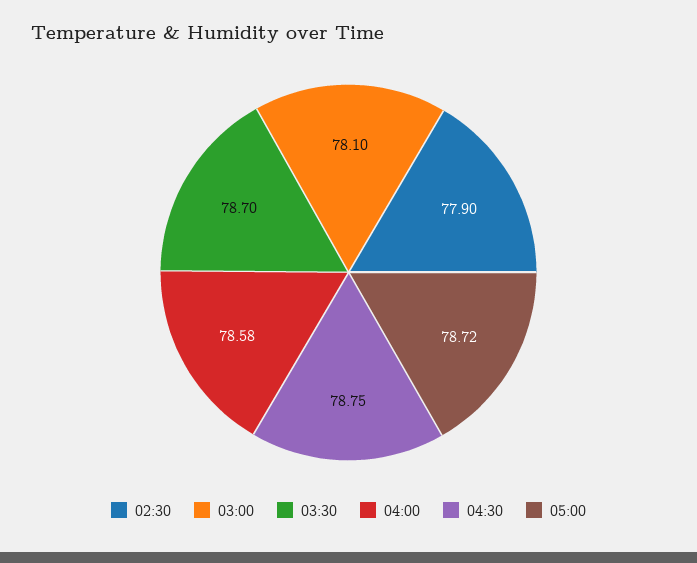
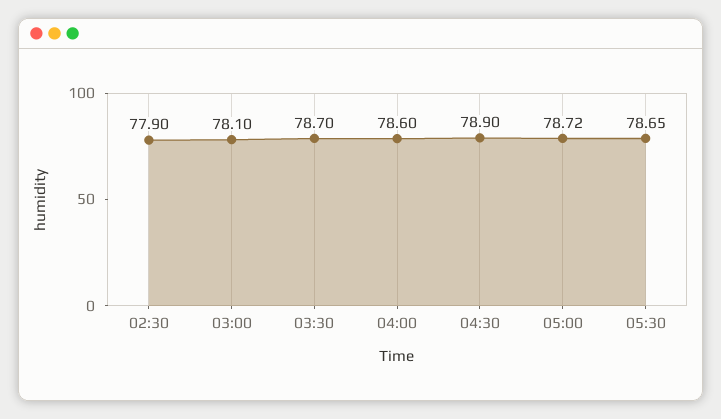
04:00: 78.58 -> 78.6
04:30: 78.75 -> 78.9
05:30: none -> 78.65

